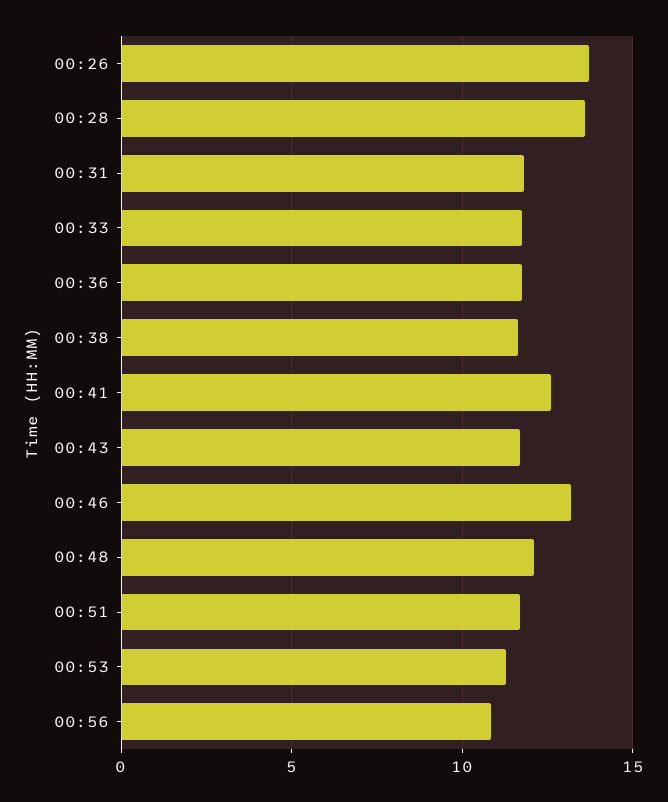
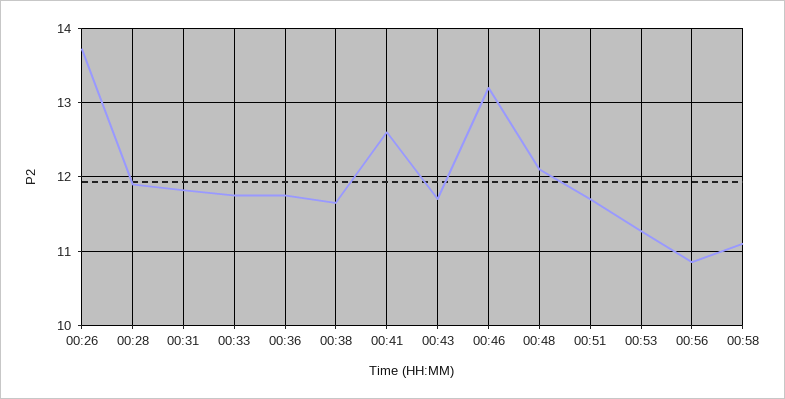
00:28: 13.5 -> 11.9
00:58: none -> 11.1

